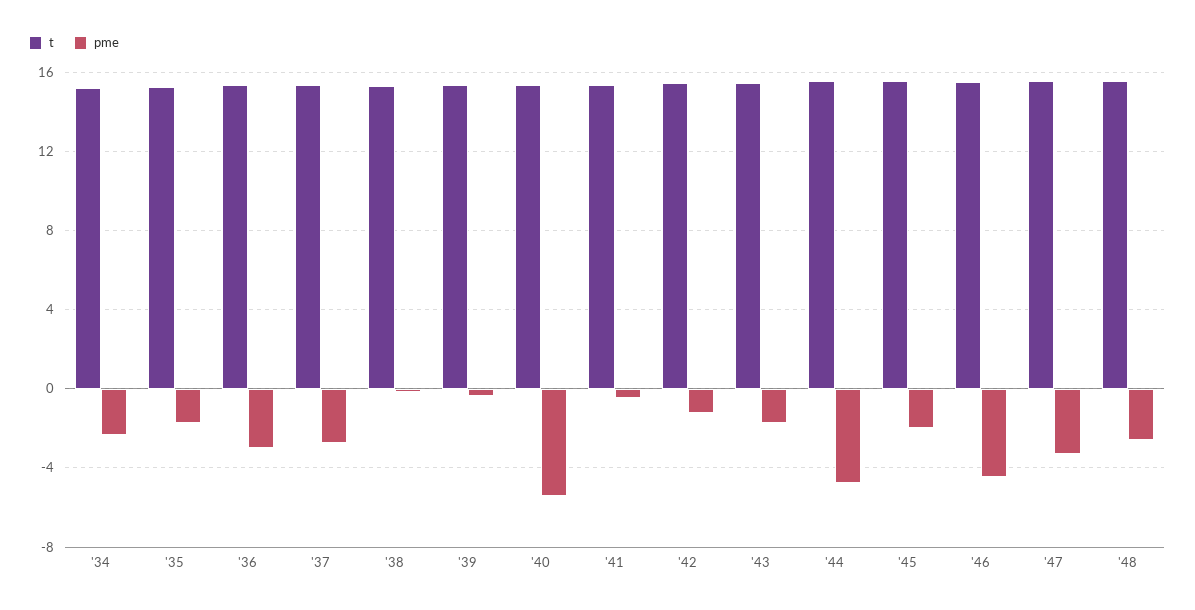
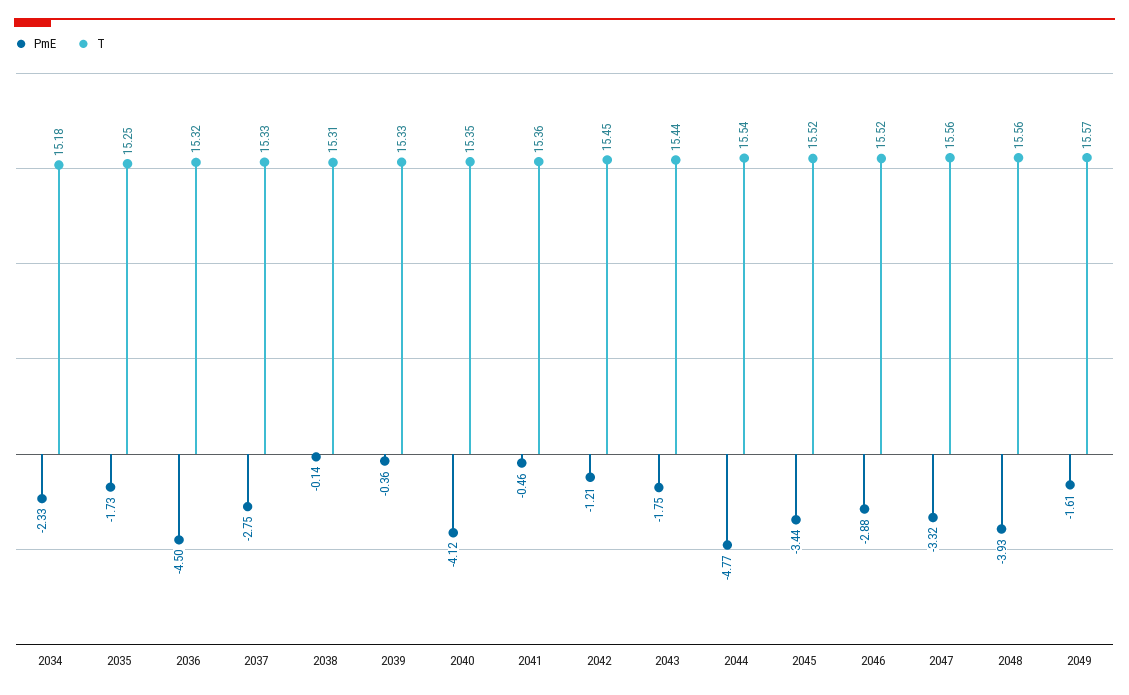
pme, '36: -3 -> -4.5
pme, '40: -5.5 -> -4.12
pme, '45: -2 -> -3.44
pme, '46: -4.5 -> -2.88
pme, '48: -2.5 -> -3.93
pme, 2049: none -> -1.61
t, 2049: none -> 15.57

